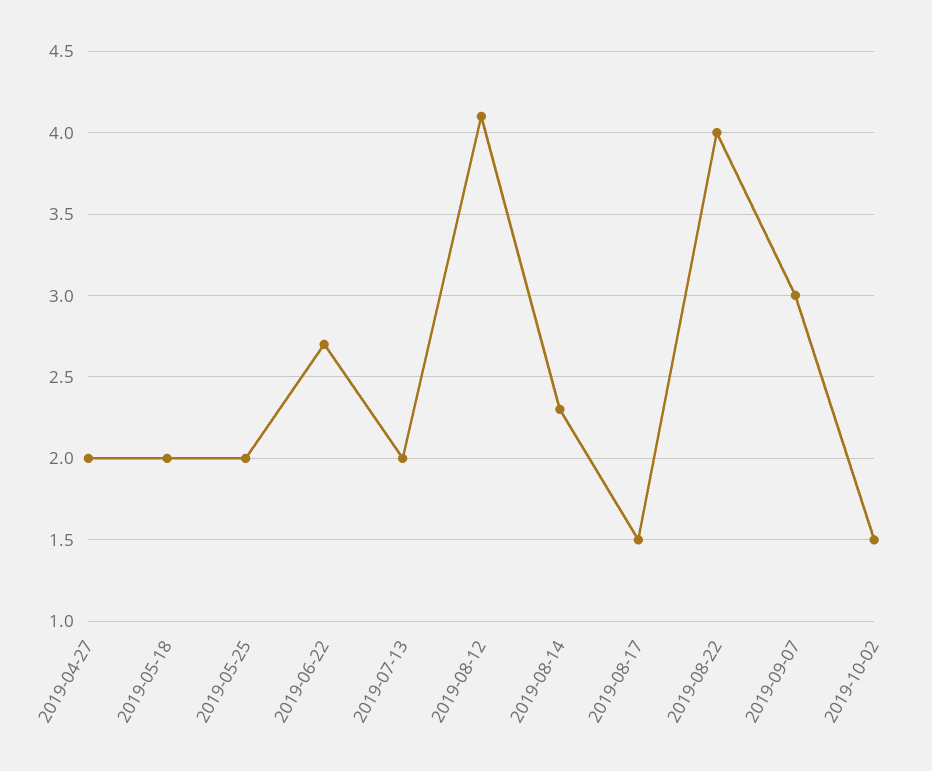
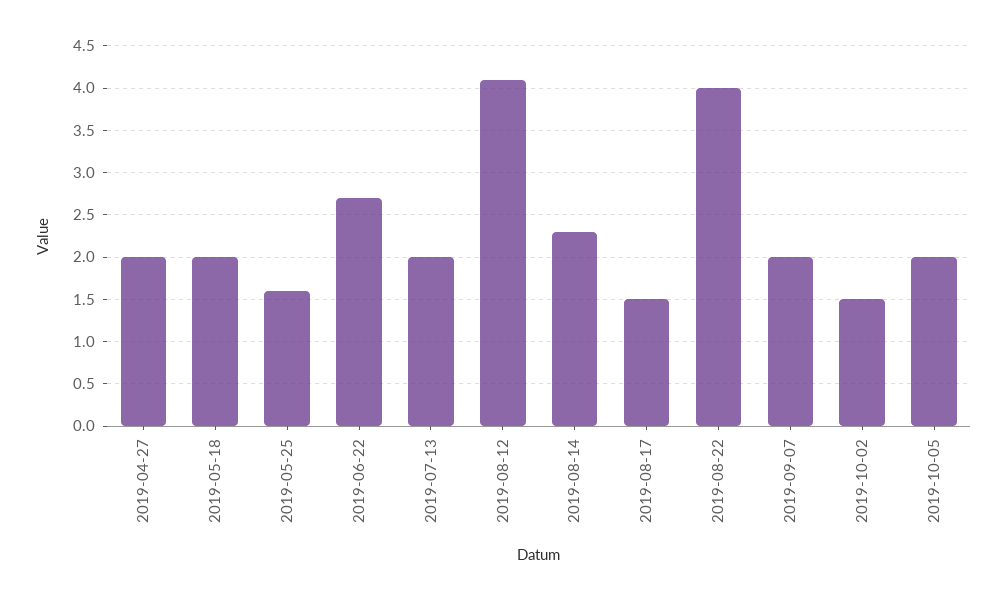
2019-05-25: 2 -> 1.6
2019-09-07: 3 -> 2
2019-10-05: none -> 2

